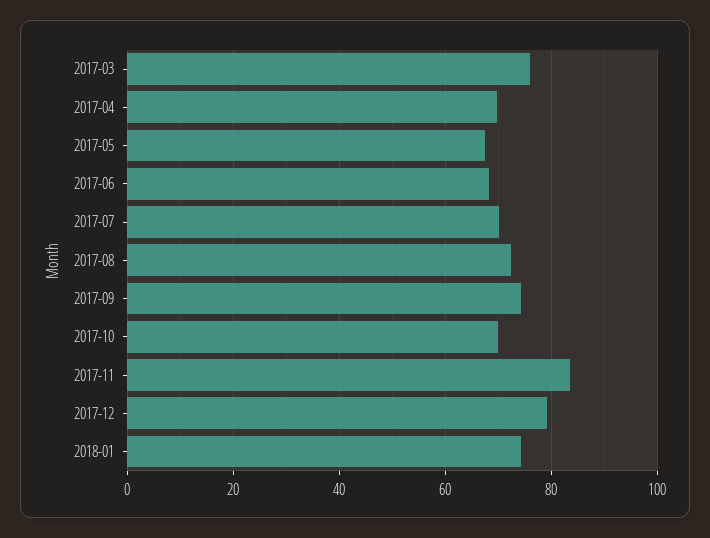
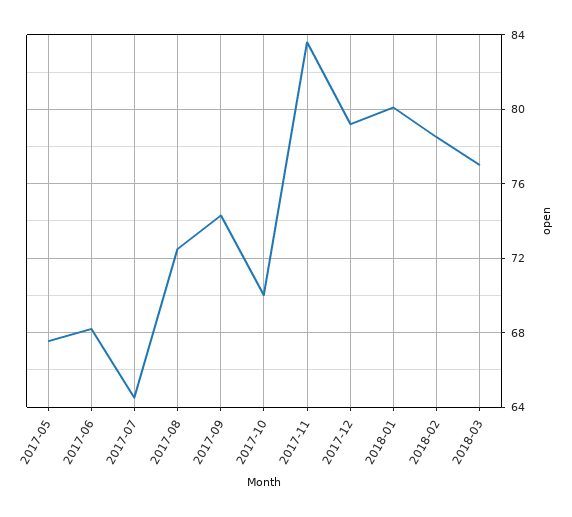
2017-03: 76 -> none
2017-04: 70 -> none
2017-07: 70 -> 64.5
2018-01: 74 -> 80
2018-02: none -> 78.5
2018-03: none -> 77

